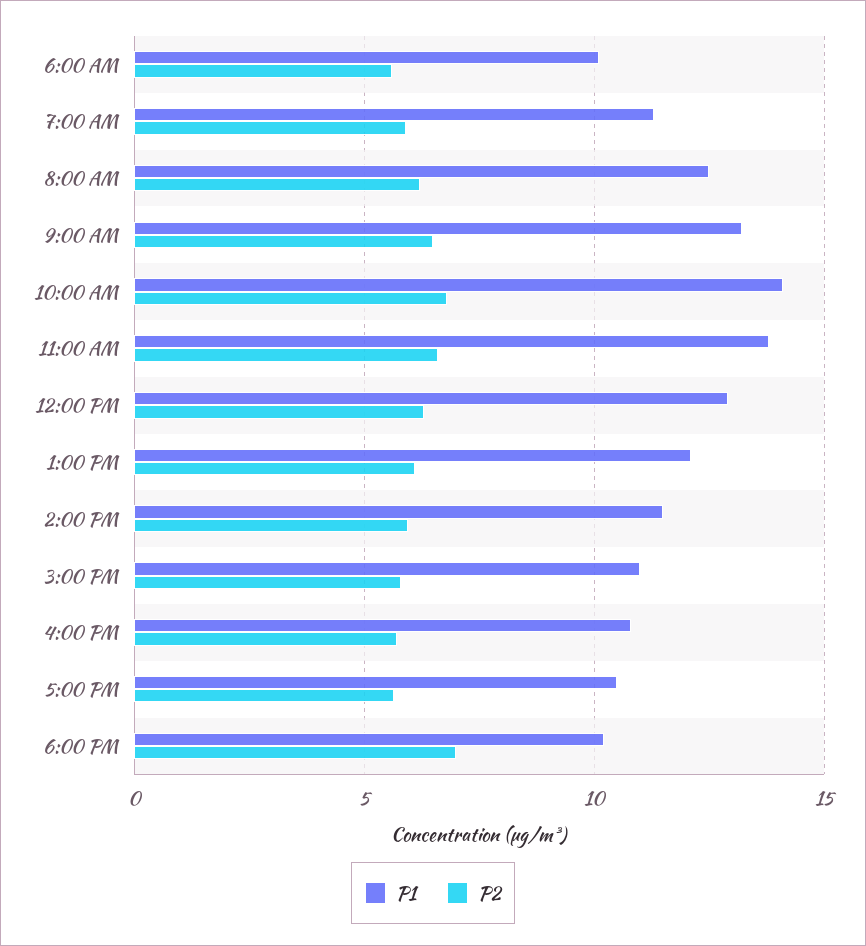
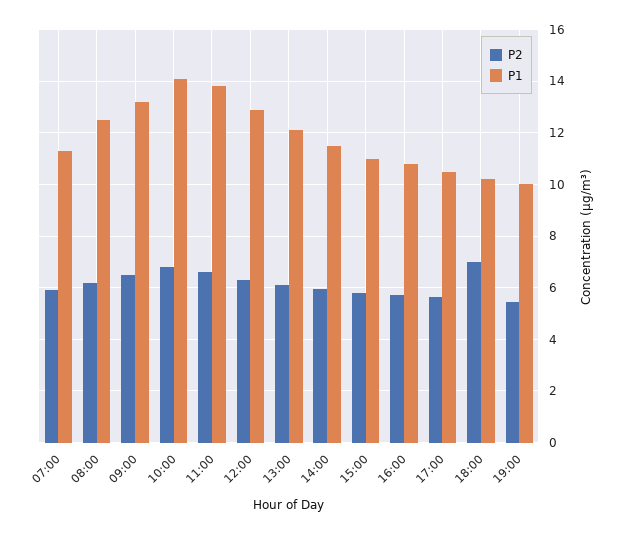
P1, 6:00 AM: 10 -> none
P2, 6:00 AM: 5.5 -> none
P2, 19:00: none -> 5.5
P1, 19:00: none -> 10

